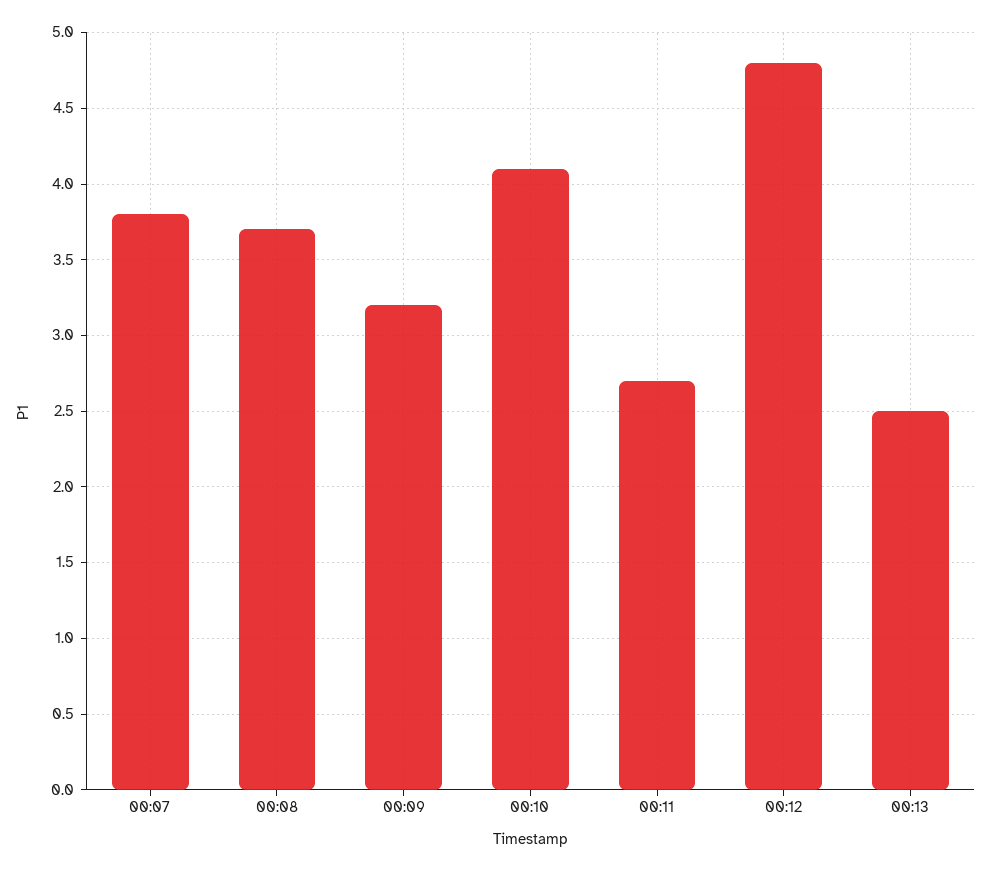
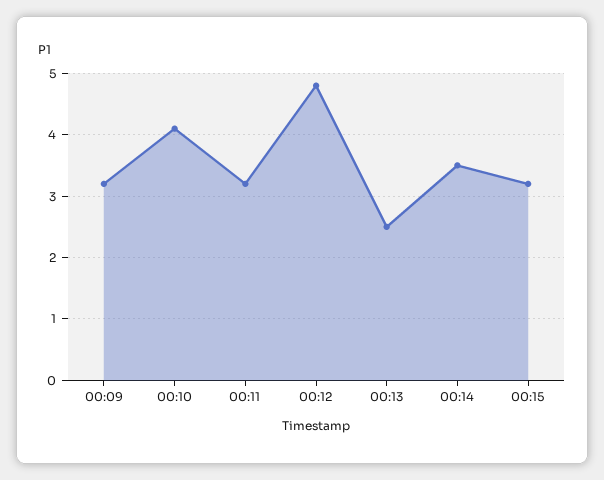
00:07: 3.8 -> none
00:08: 3.7 -> none
00:11: 2.7 -> 3.2
00:14: none -> 3.5
00:15: none -> 3.2

